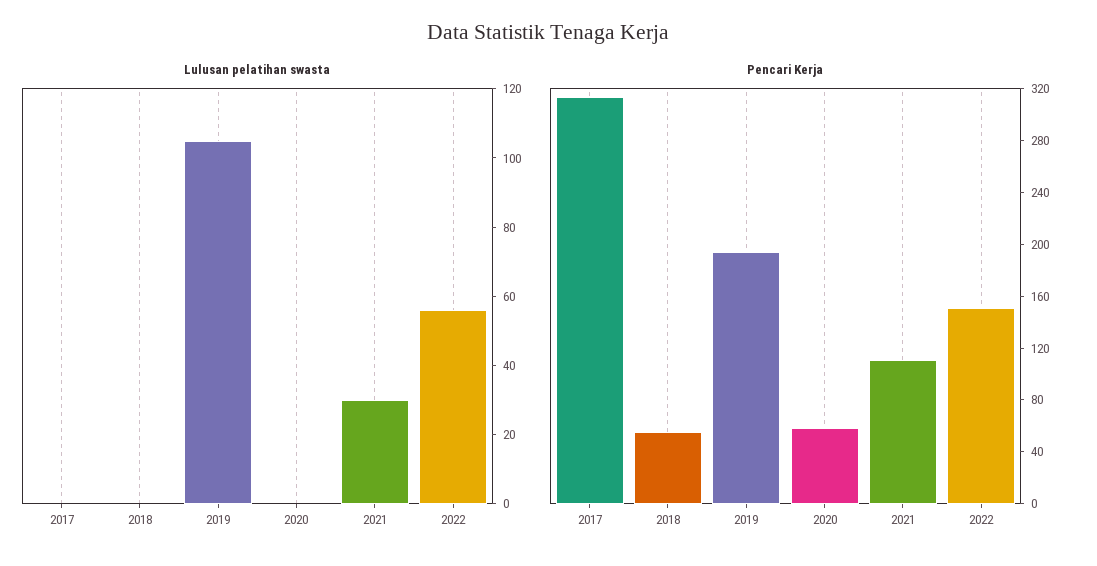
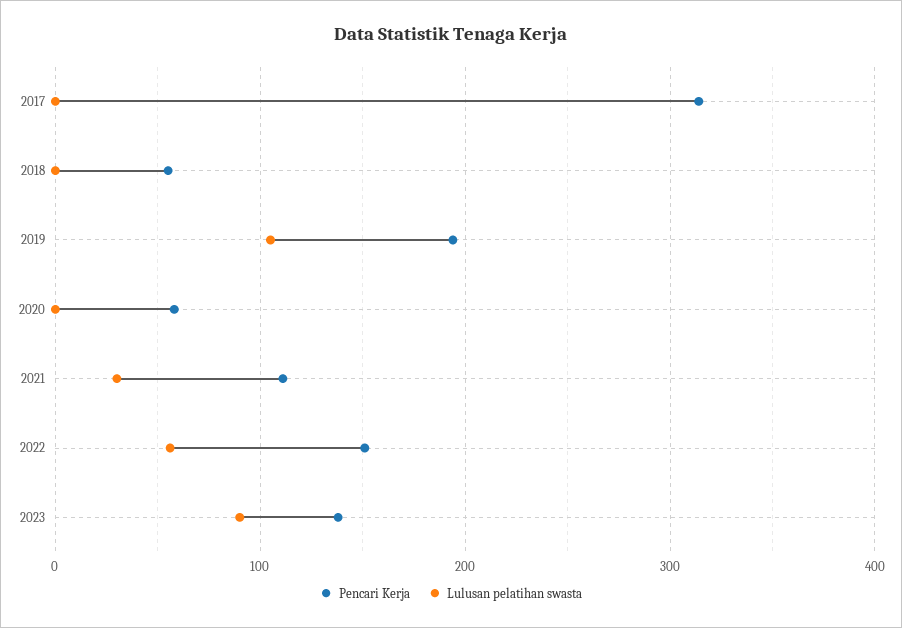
Pencari Kerja, 2023: none -> 140
Lulusan pelatihan swasta, 2023: none -> 90

